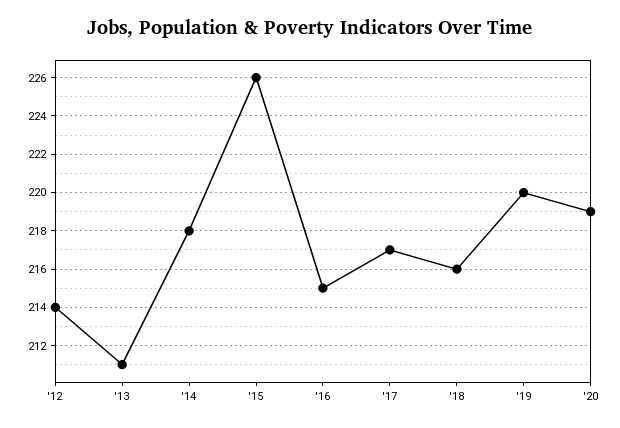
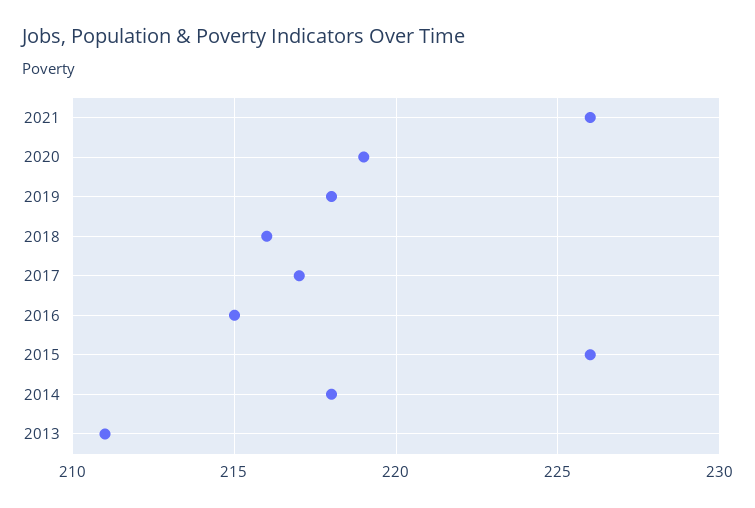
'12: 214 -> none
'19: 220 -> 218
2021: none -> 226

